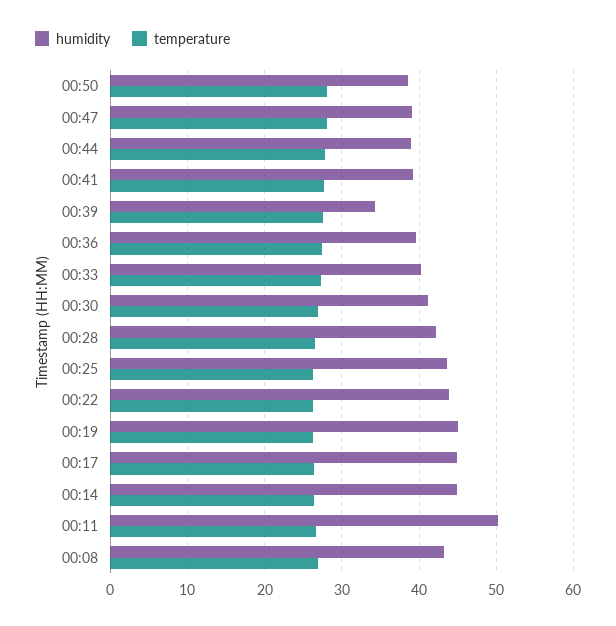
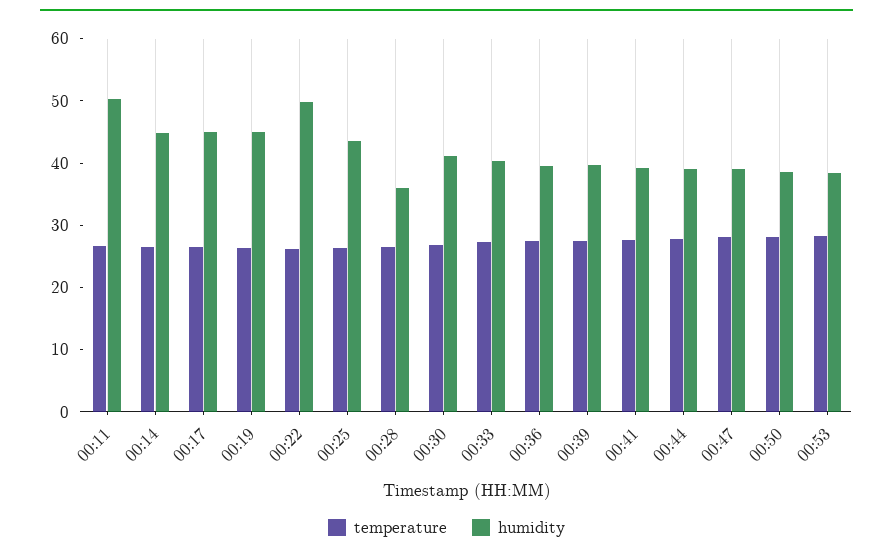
humidity, 00:39: 34 -> 40
humidity, 00:28: 42 -> 36
humidity, 00:22: 44 -> 50
humidity, 00:08: 43 -> none
temperature, 00:08: 27 -> none
temperature, 00:53: none -> 28
humidity, 00:53: none -> 38

